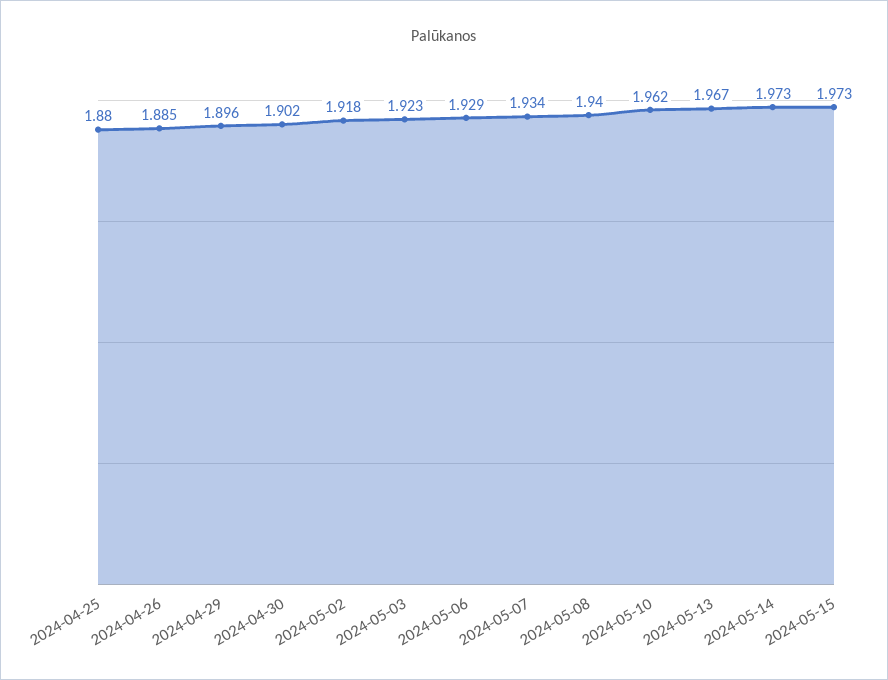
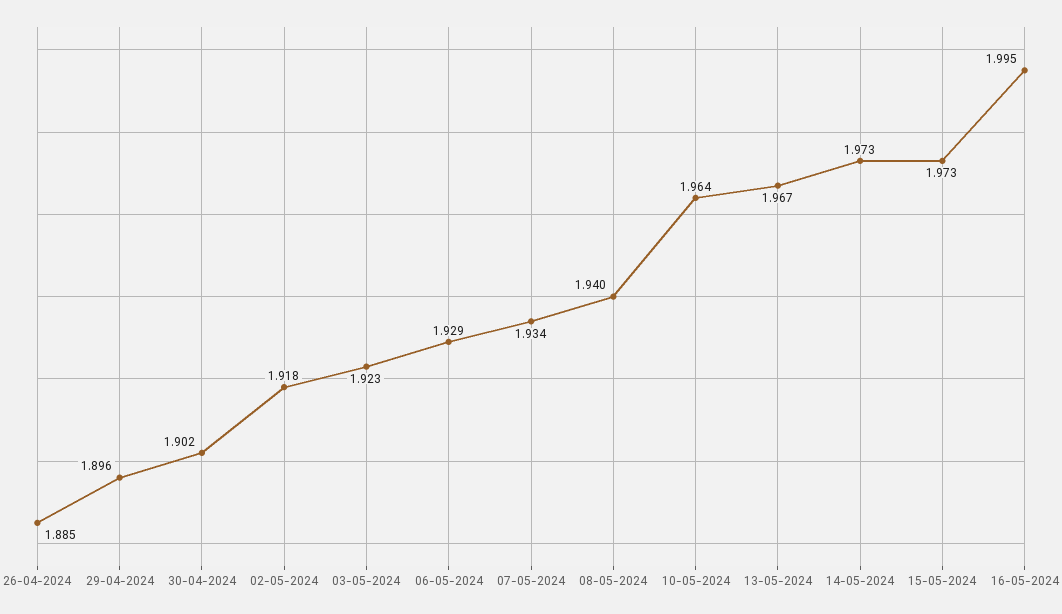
2024-04-25: 1.88 -> none
2024-05-10: 1.962 -> 1.964
16-05-2024: none -> 1.995

